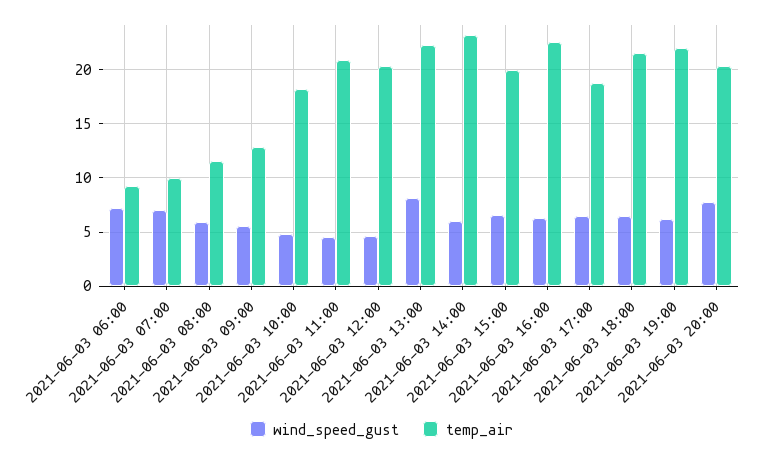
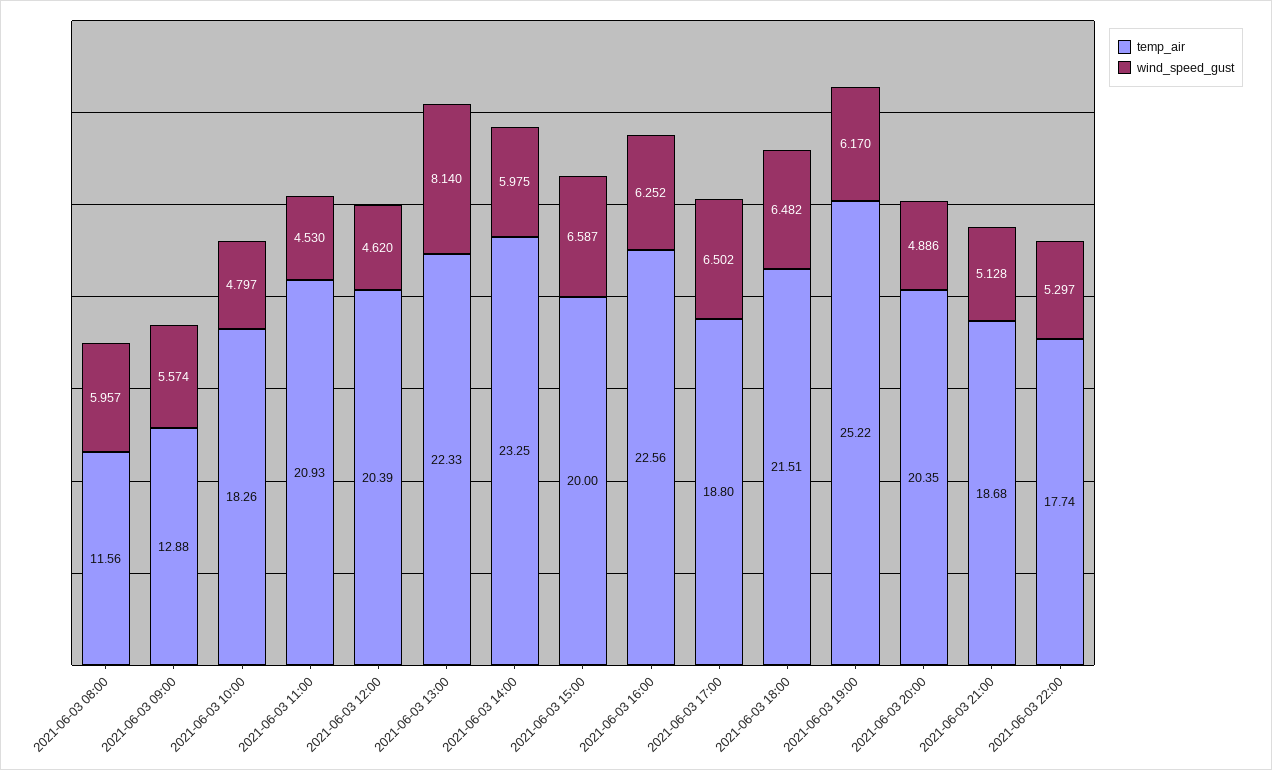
wind_speed_gust, 2021-06-03 06:00: 7 -> none
temp_air, 2021-06-03 06:00: 9 -> none
wind_speed_gust, 2021-06-03 07:00: 7 -> none
temp_air, 2021-06-03 07:00: 10 -> none
temp_air, 2021-06-03 19:00: 22 -> 25.22
wind_speed_gust, 2021-06-03 20:00: 8 -> 4.886
temp_air, 2021-06-03 21:00: none -> 18.68
wind_speed_gust, 2021-06-03 21:00: none -> 5.128
temp_air, 2021-06-03 22:00: none -> 17.74
wind_speed_gust, 2021-06-03 22:00: none -> 5.297

